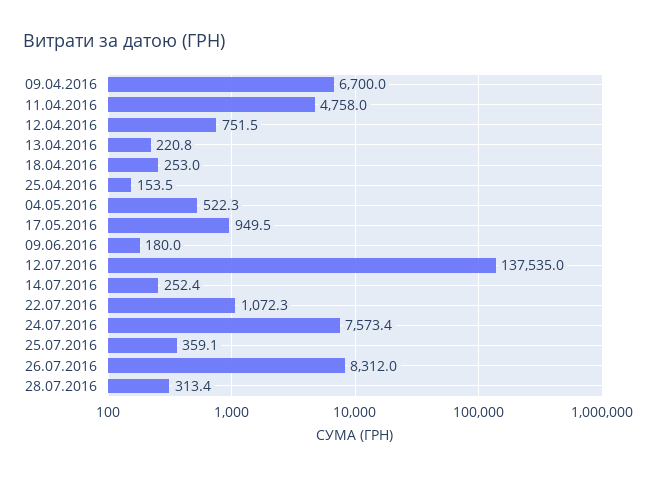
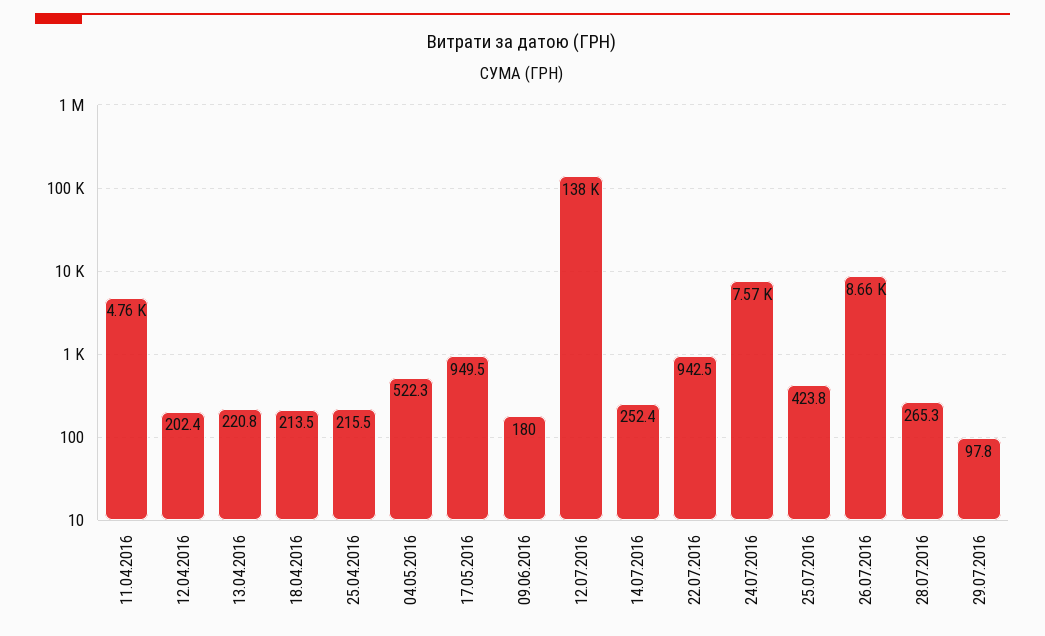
09.04.2016: 6700 -> none
12.04.2016: 751.5 -> 202.4
18.04.2016: 253 -> 213.5
25.04.2016: 153.5 -> 215.5
22.07.2016: 1072.3 -> 942.5
25.07.2016: 359.1 -> 423.8
26.07.2016: 8312 -> 8660
28.07.2016: 313.4 -> 265.3
29.07.2016: none -> 97.8

